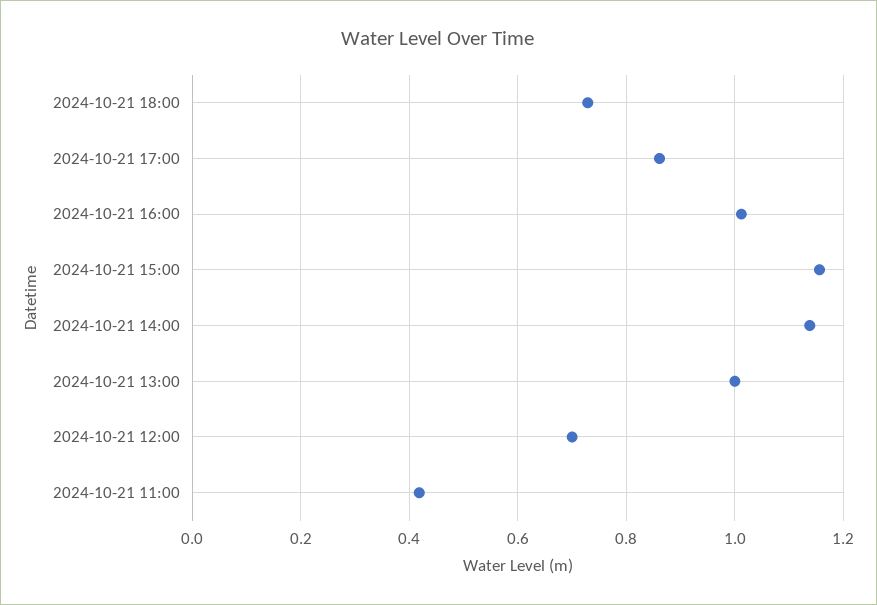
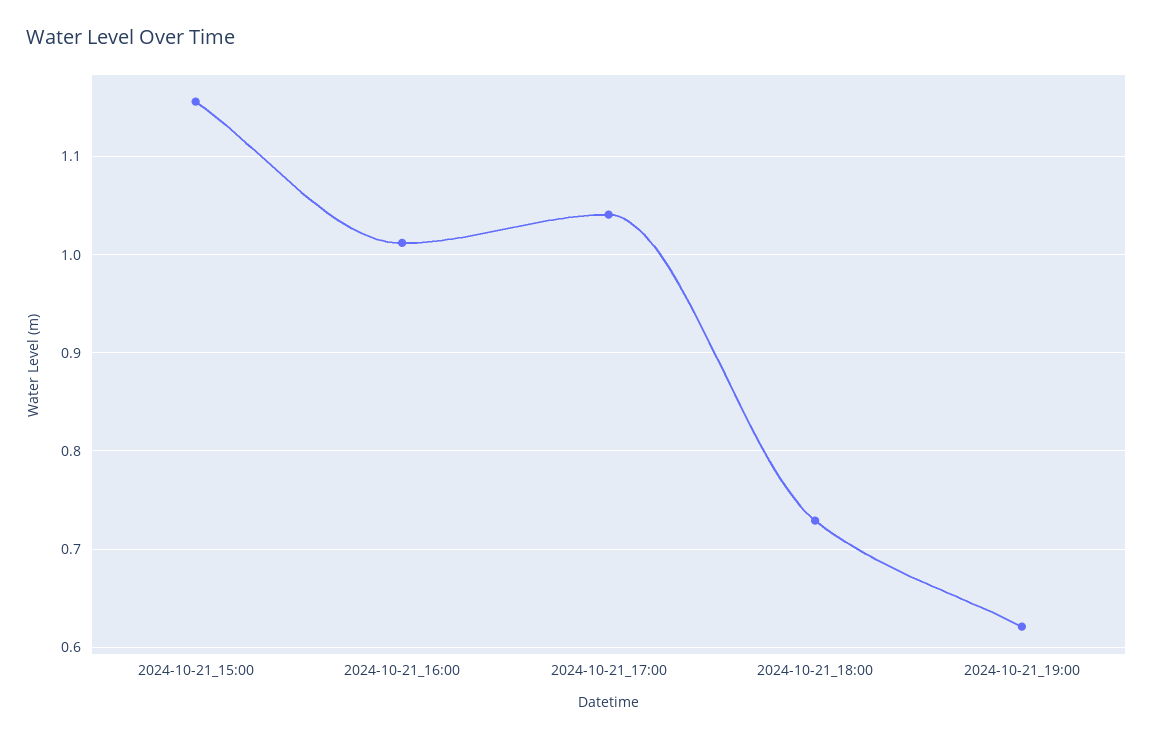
2024-10-21 17:00: 0.86 -> 1.04
2024-10-21 14:00: 1.14 -> none
2024-10-21 13:00: 1 -> none
2024-10-21 12:00: 0.7 -> none
2024-10-21 11:00: 0.42 -> none
2024-10-21_19:00: none -> 0.62

